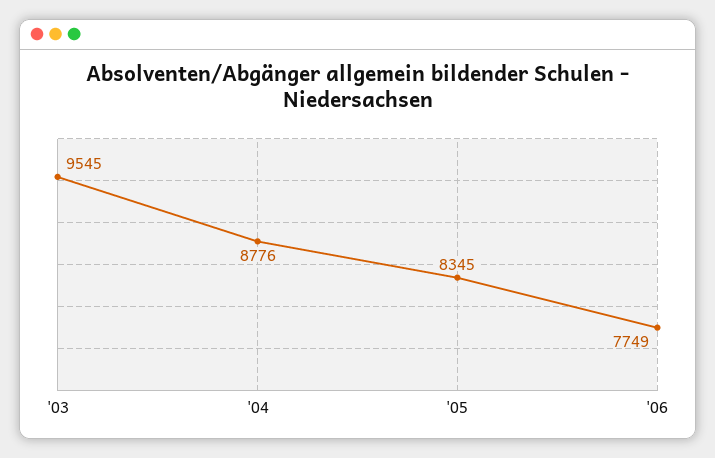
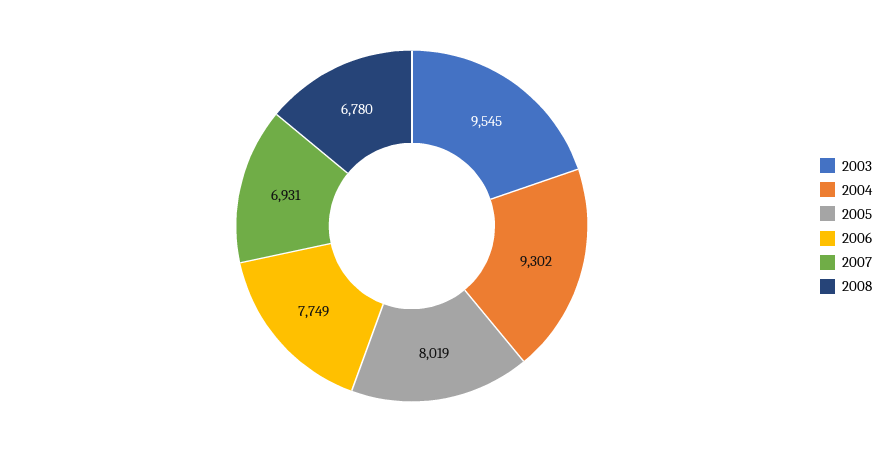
'04: 8776 -> 9302
'05: 8345 -> 8019
2007: none -> 6931
2008: none -> 6780

